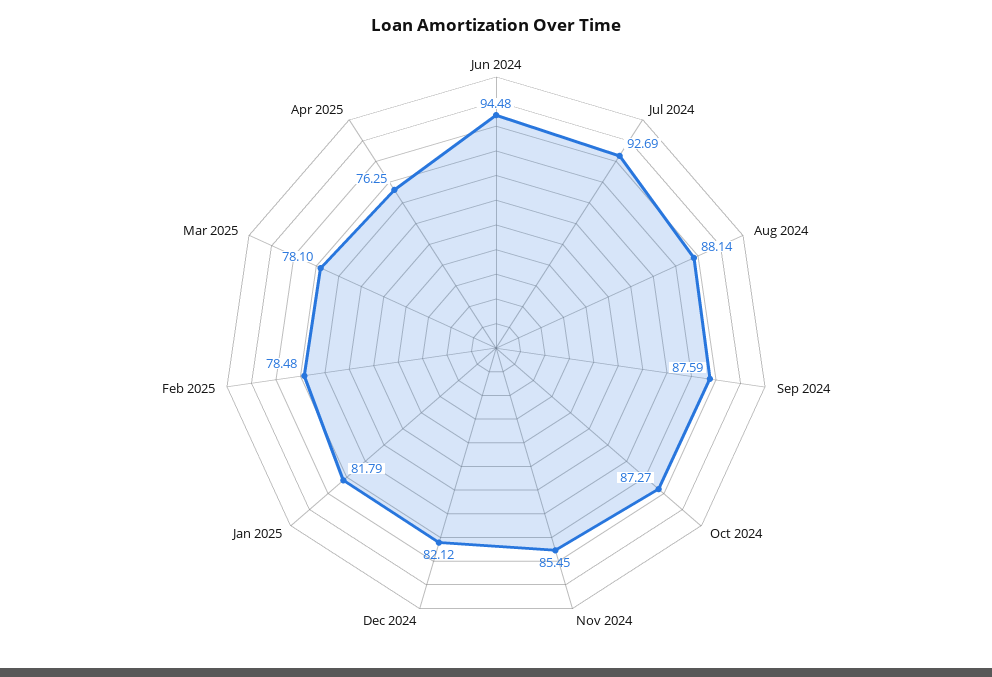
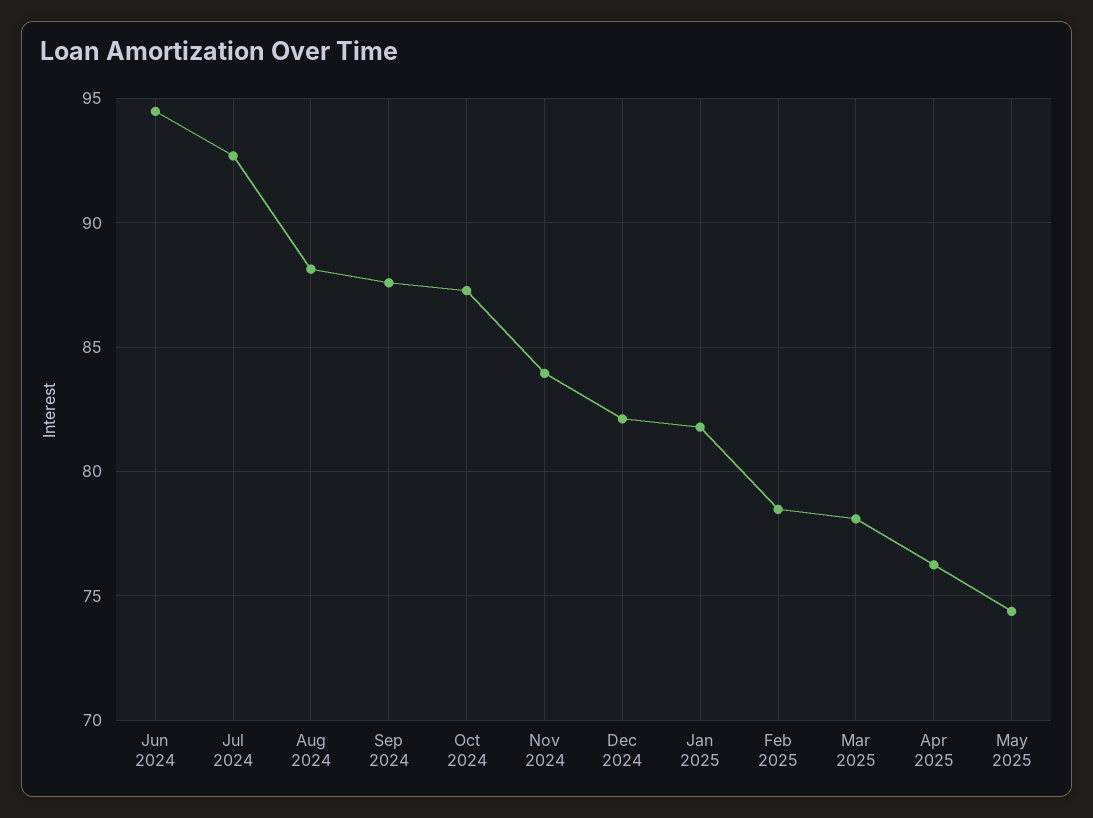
Nov 2024: 85.45 -> 84
May 2025: none -> 74.5

